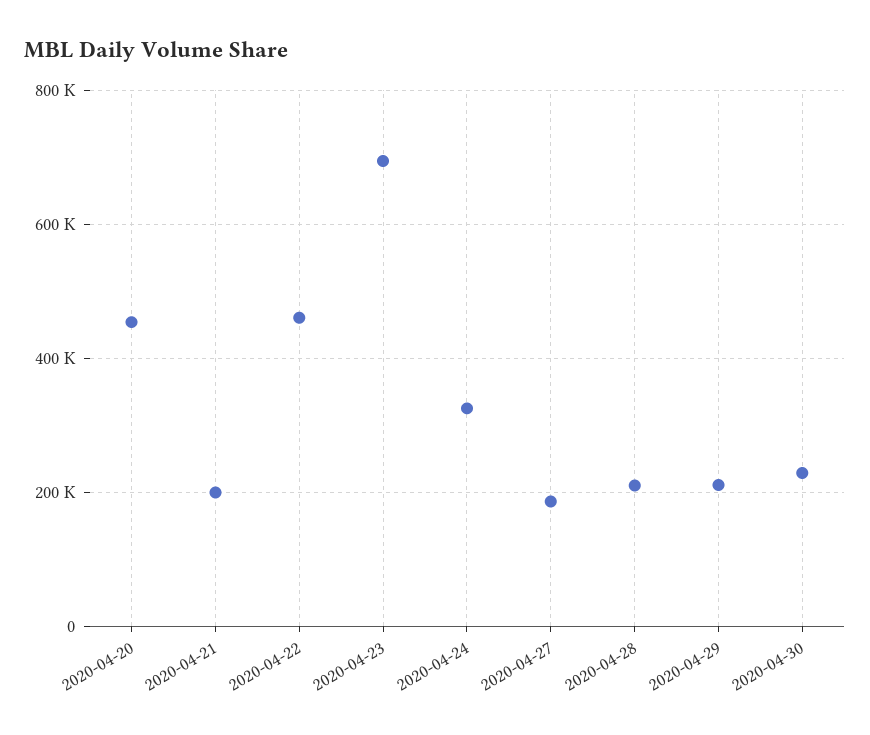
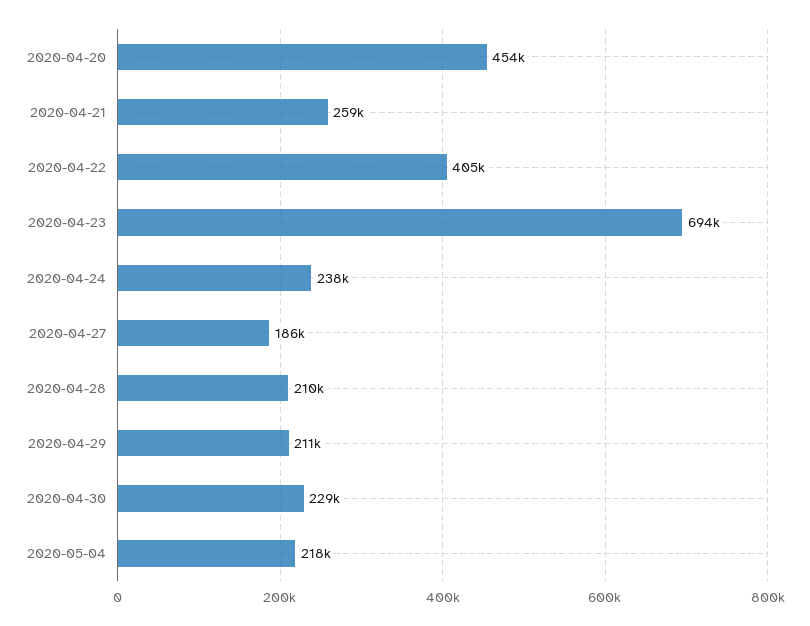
2020-04-21: 200000 -> 259000
2020-04-22: 460000 -> 405000
2020-04-24: 320000 -> 238000
2020-05-04: none -> 218000

